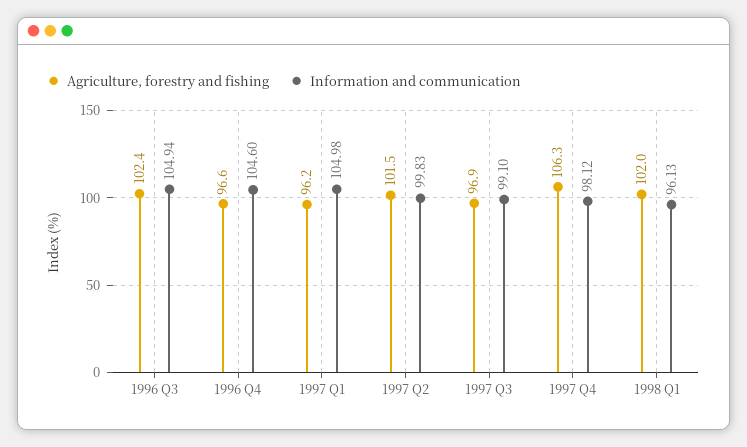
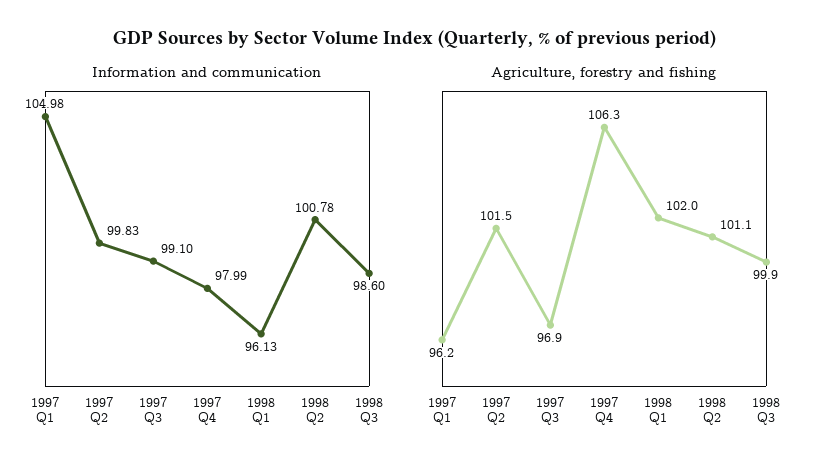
Agriculture, forestry and fishing, 1996 Q3: 102.4 -> none
Information and communication, 1996 Q3: 104.94 -> none
Agriculture, forestry and fishing, 1996 Q4: 96.6 -> none
Information and communication, 1996 Q4: 104.6 -> none
Information and communication, 1997 Q4: 98.12 -> 97.99
Information and communication, 1998 Q2: none -> 100.78
Information and communication, 1998 Q3: none -> 98.6
Agriculture, forestry and fishing, 1998 Q2: none -> 101.1
Agriculture, forestry and fishing, 1998 Q3: none -> 99.9

